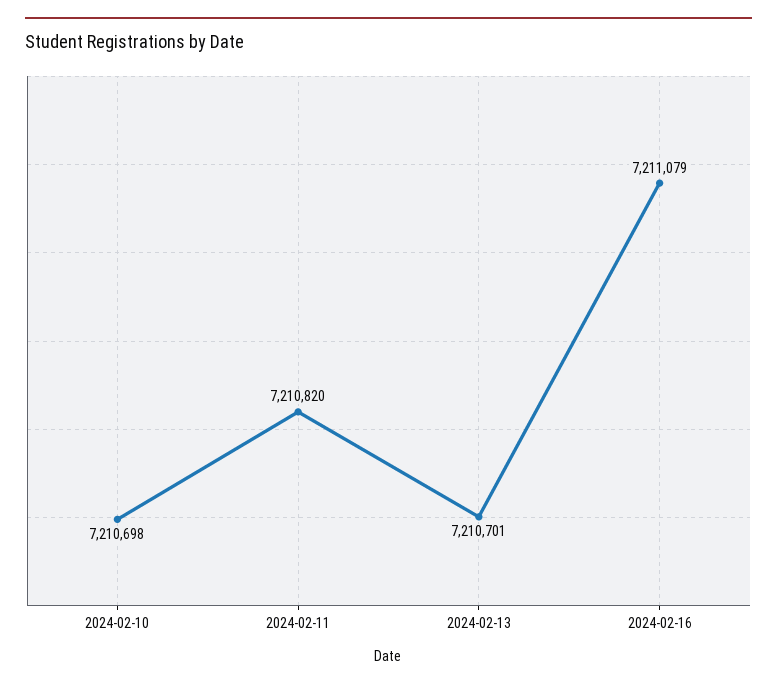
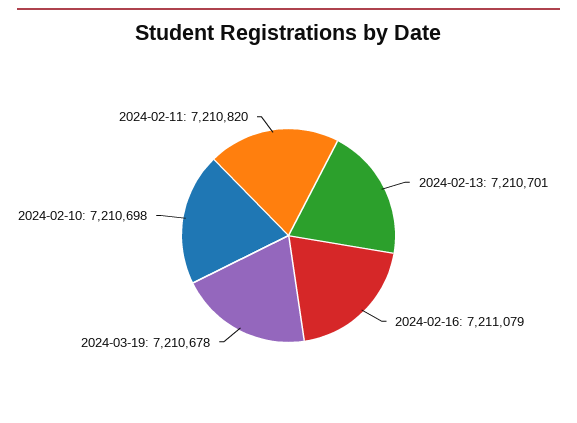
2024-03-19: none -> 7210678

